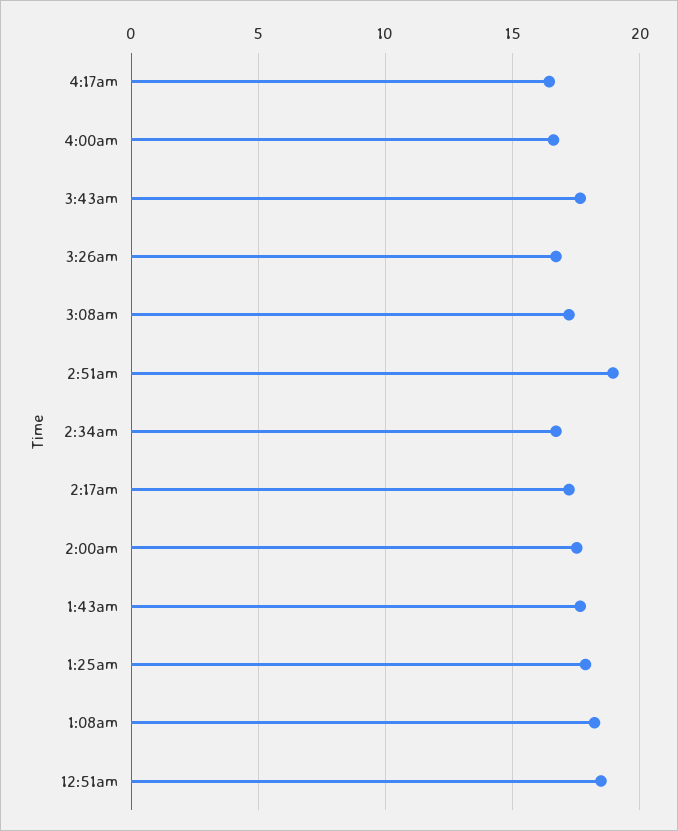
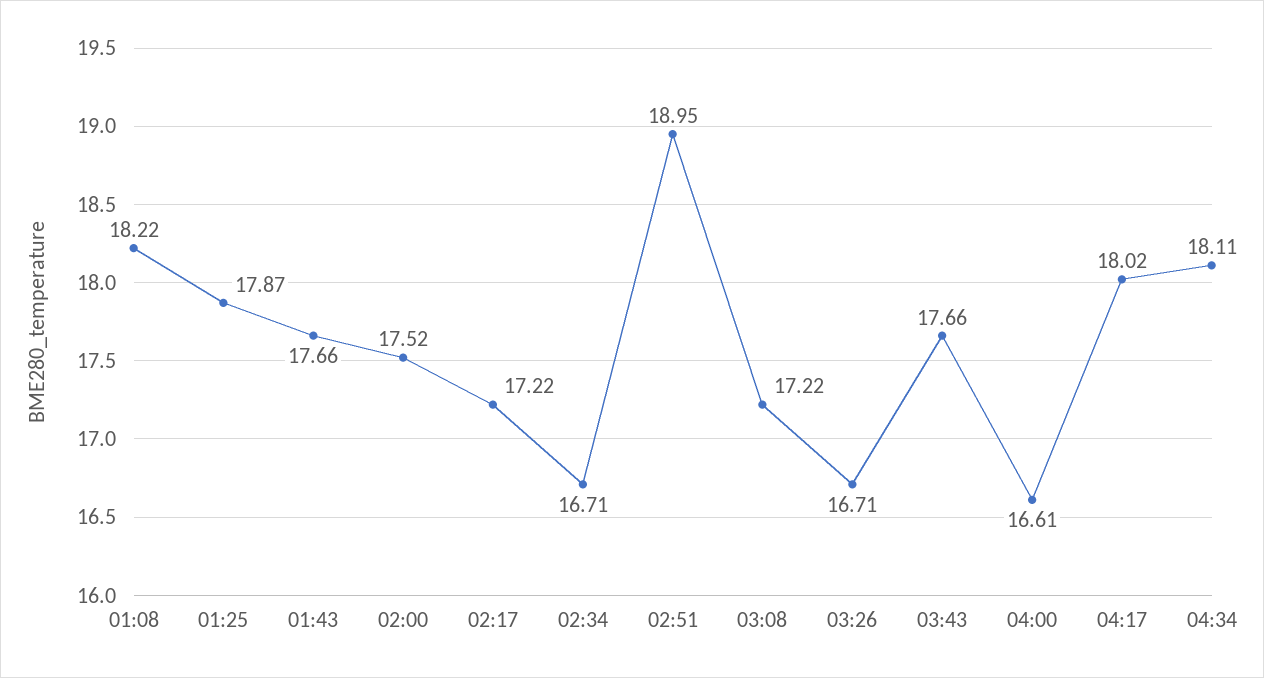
4:17am: 16.5 -> 18.02
12:51am: 18.5 -> none
04:34: none -> 18.11

